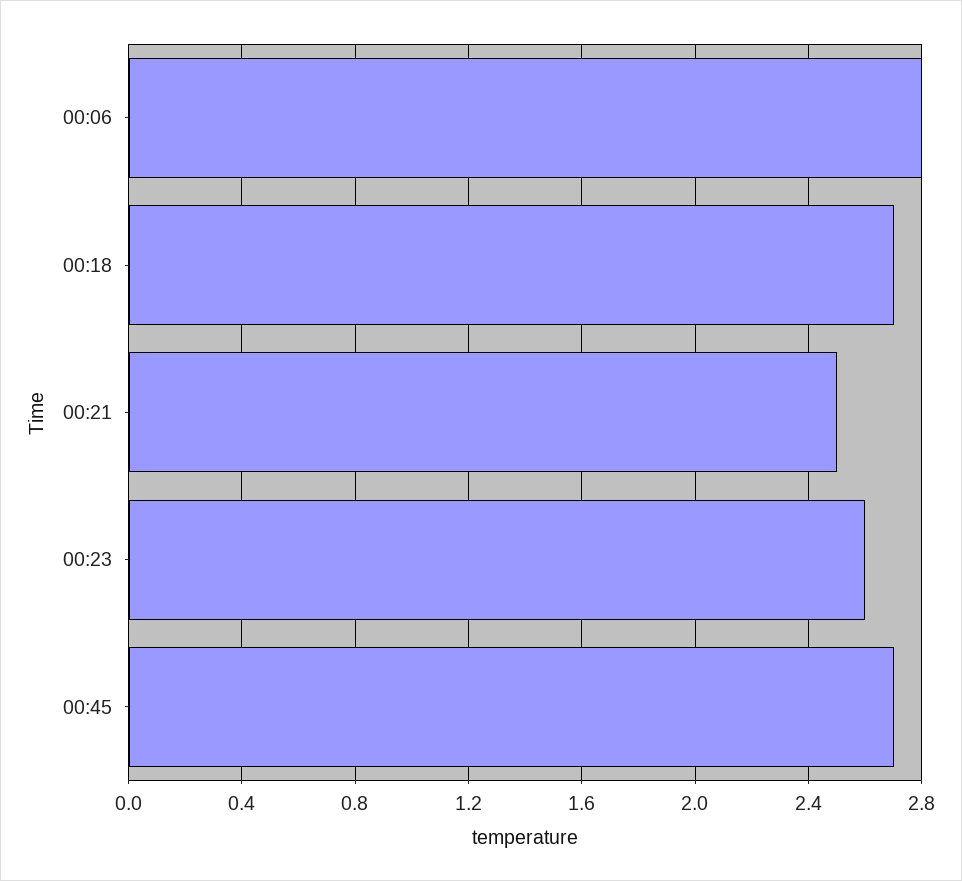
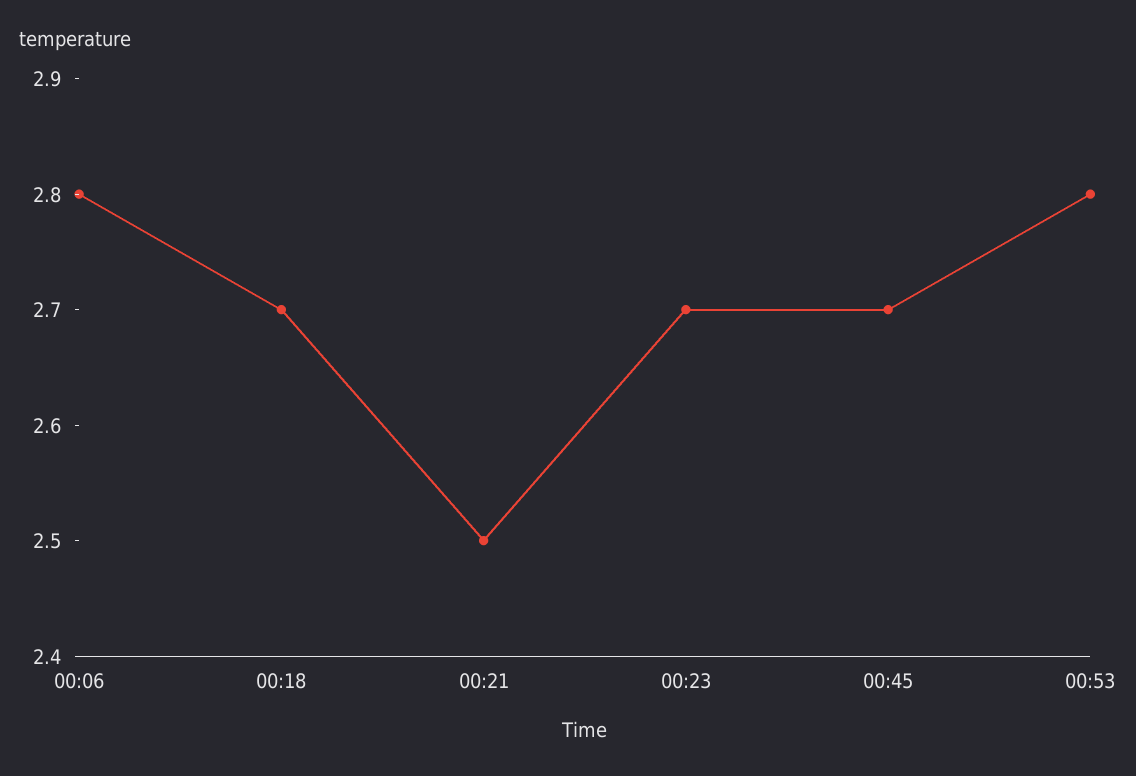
00:23: 2.6 -> 2.7
00:53: none -> 2.8

